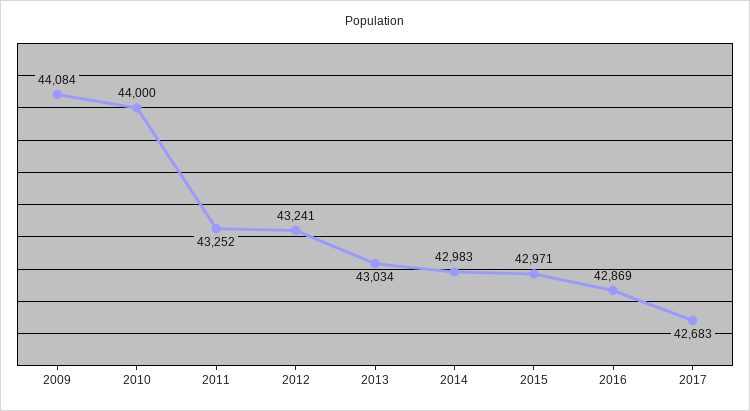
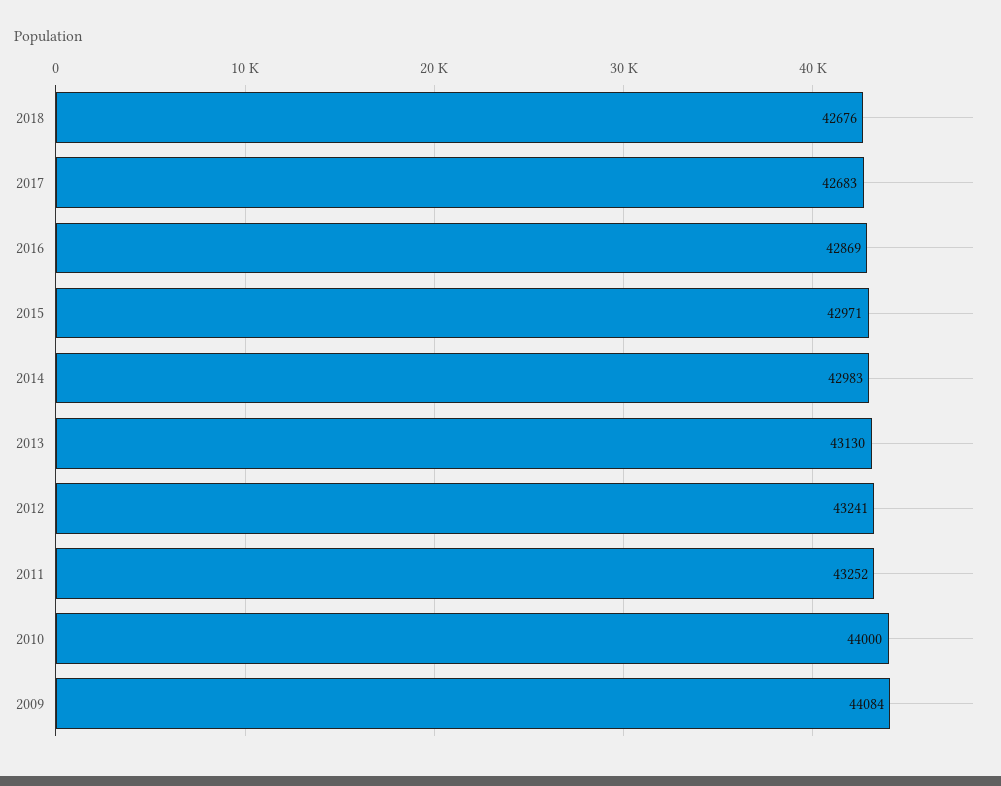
2013: 43034 -> 43130
2018: none -> 42676

